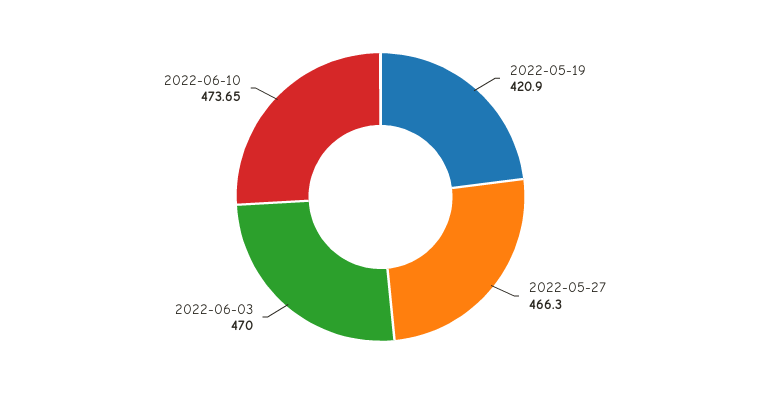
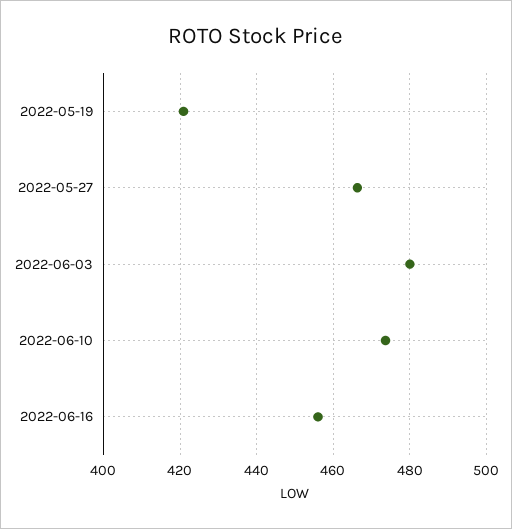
2022-06-03: 470 -> 480
2022-06-16: none -> 456

